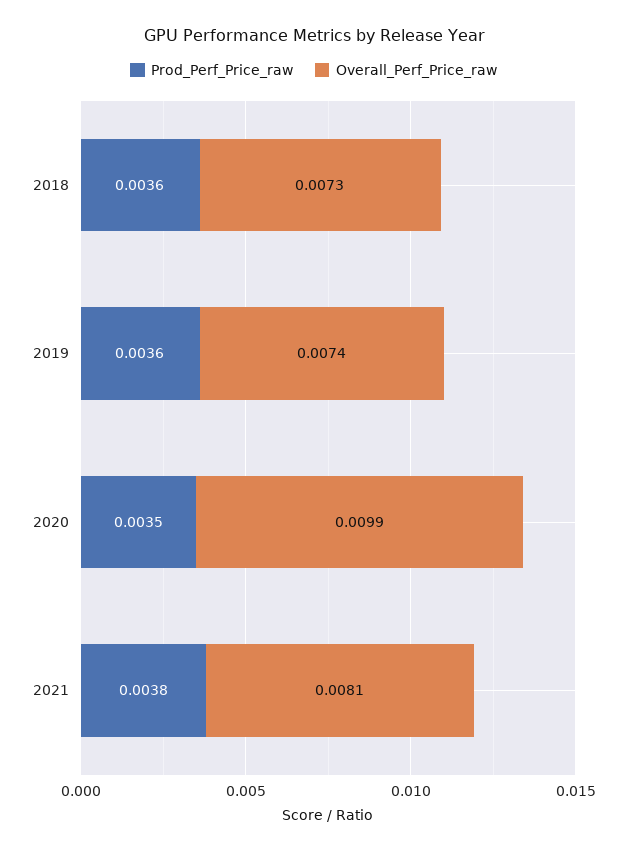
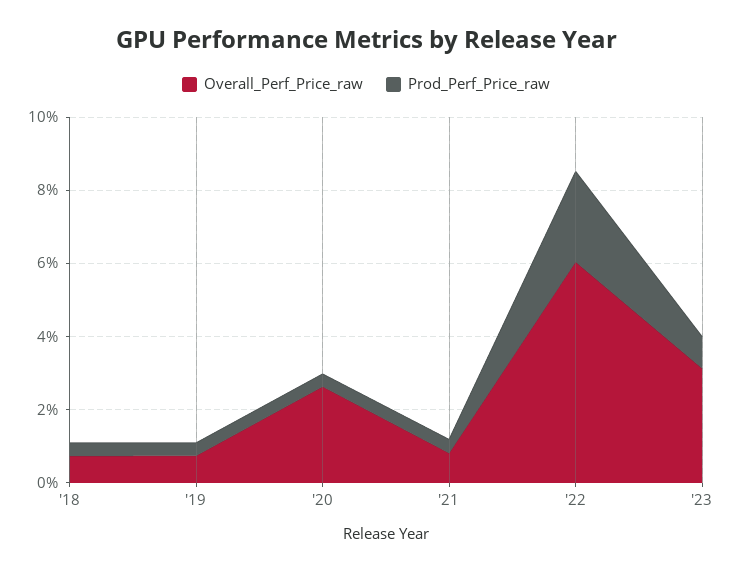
Overall_Perf_Price_raw, 2020: 0.0099 -> 0.025
Overall_Perf_Price_raw, '22: none -> 0.06
Prod_Perf_Price_raw, '22: none -> 0.025
Overall_Perf_Price_raw, '23: none -> 0.03
Prod_Perf_Price_raw, '23: none -> 0.01

